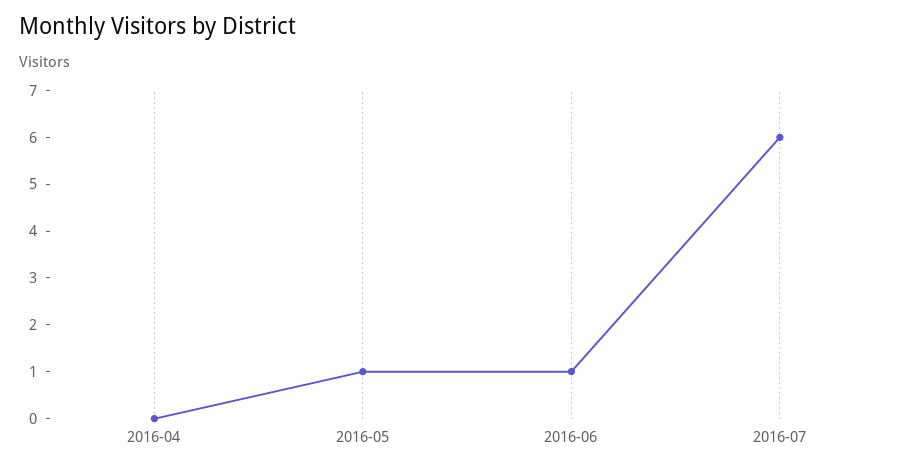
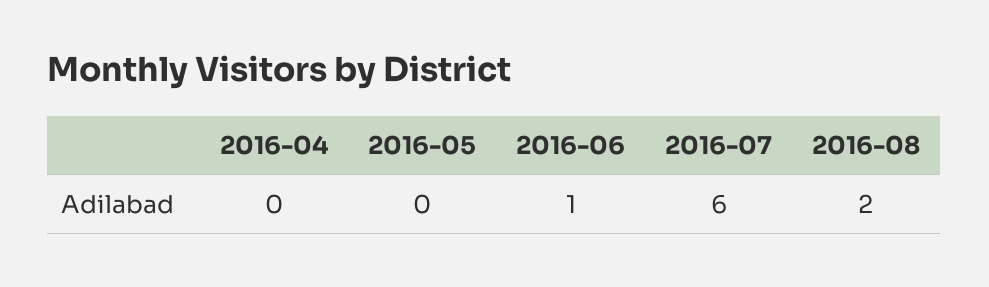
2016-05: 1 -> 0
2016-08: none -> 2

